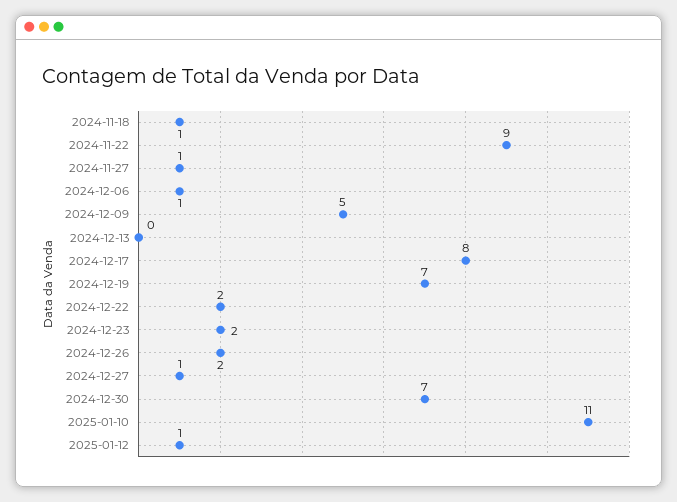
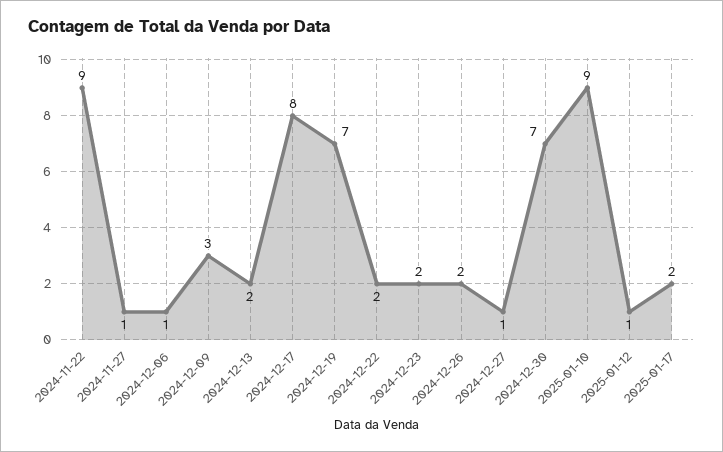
2024-11-18: 1 -> none
2024-12-09: 5 -> 3
2024-12-13: 0 -> 2
2025-01-10: 11 -> 9
2025-01-17: none -> 2

